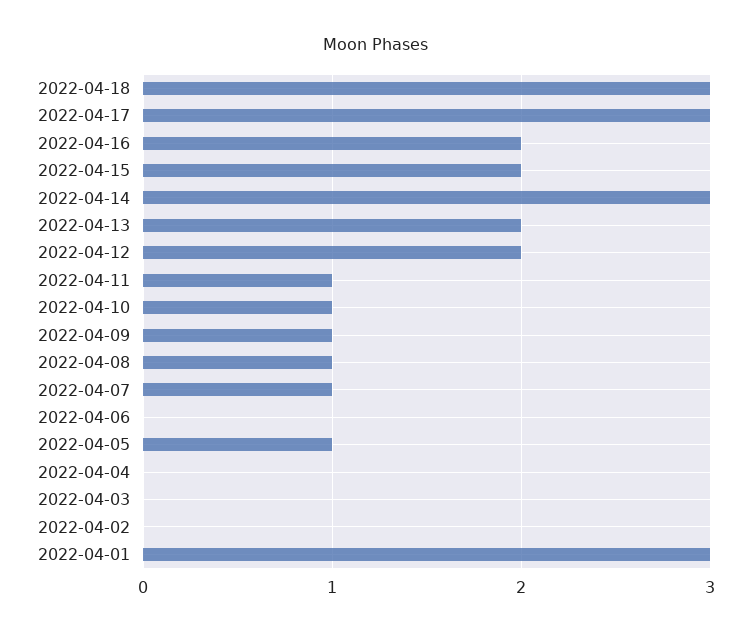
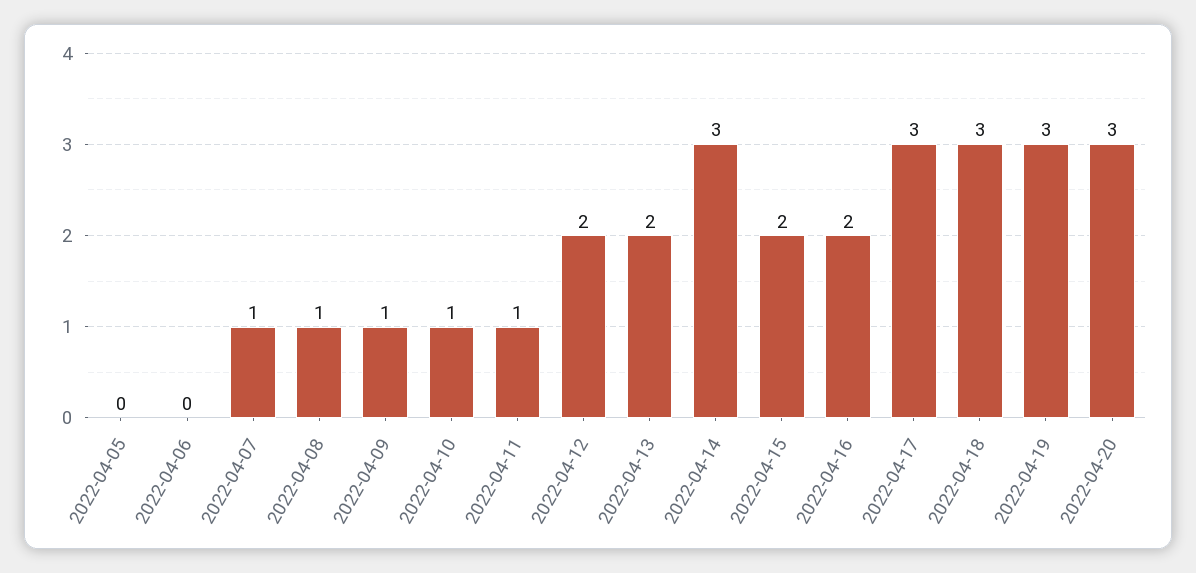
2022-04-05: 1 -> 0
2022-04-04: 0 -> none
2022-04-03: 0 -> none
2022-04-02: 0 -> none
2022-04-01: 3 -> none
2022-04-19: none -> 3
2022-04-20: none -> 3

